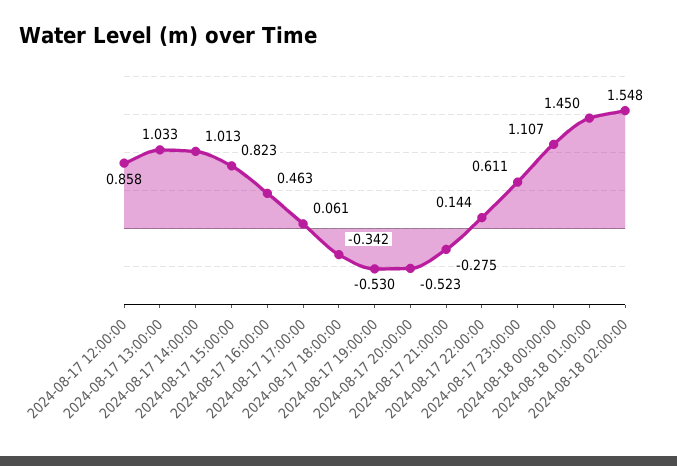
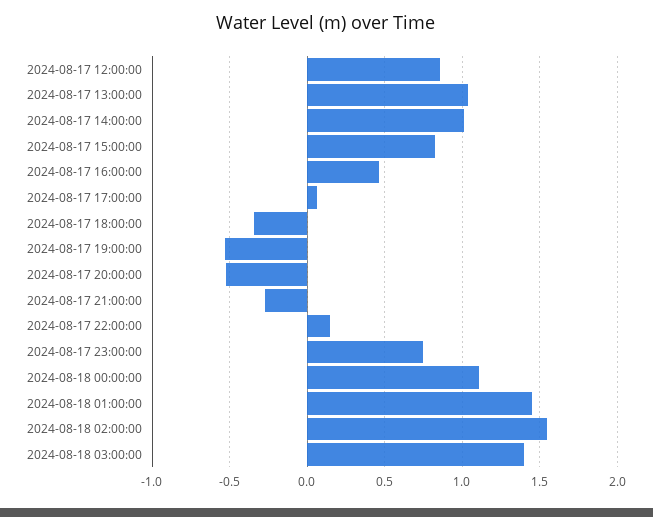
2024-08-17 23:00:00: 0.611 -> 0.75
2024-08-18 03:00:00: none -> 1.4

